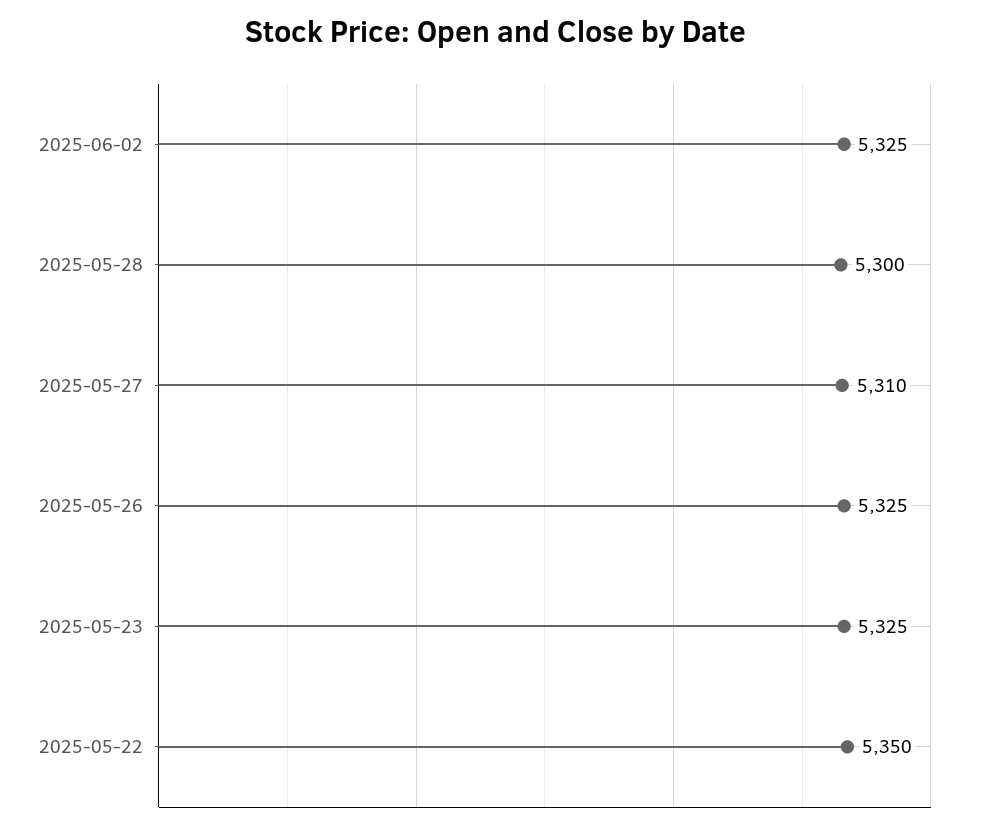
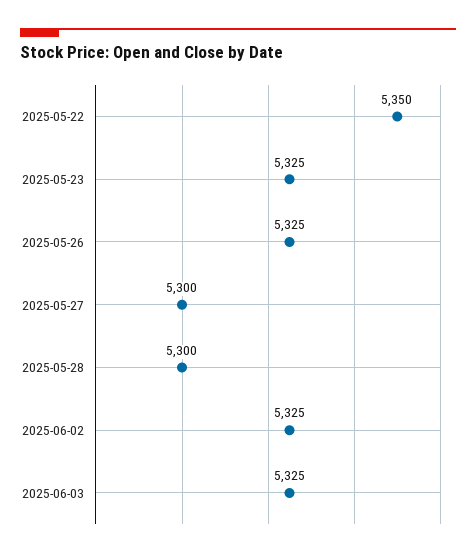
2025-05-27: 5310 -> 5300
2025-06-03: none -> 5325

